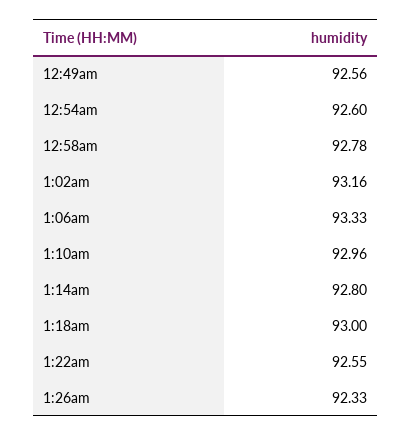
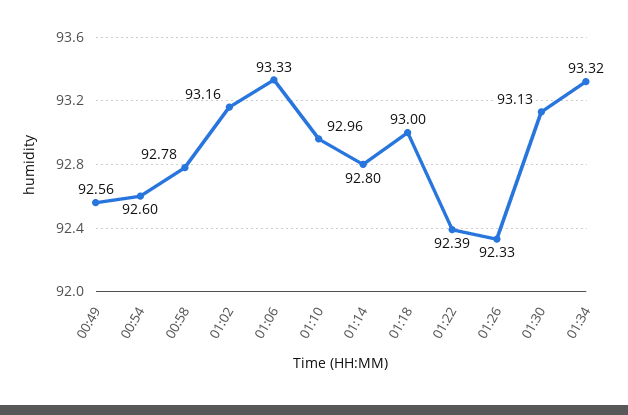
1:22am: 92.55 -> 92.39
01:30: none -> 93.13
01:34: none -> 93.32

